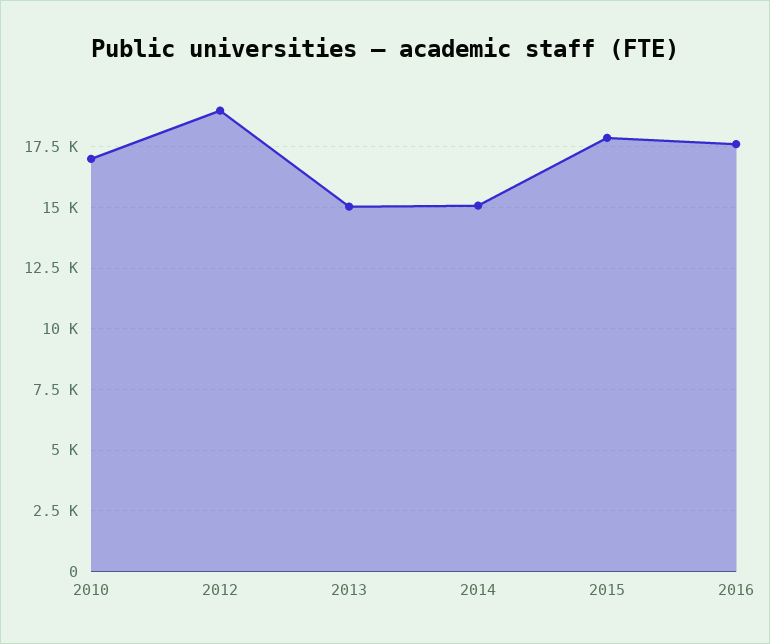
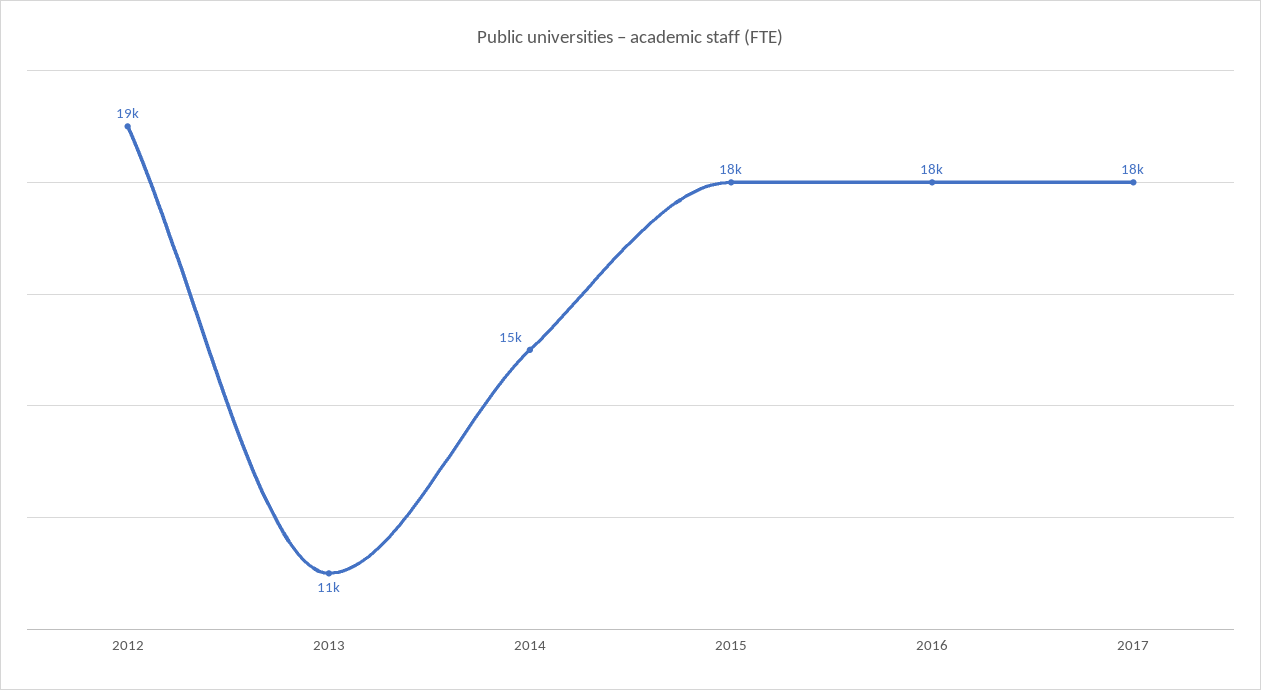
2010: 17000 -> none
2013: 15000 -> 11000
2017: none -> 18000

